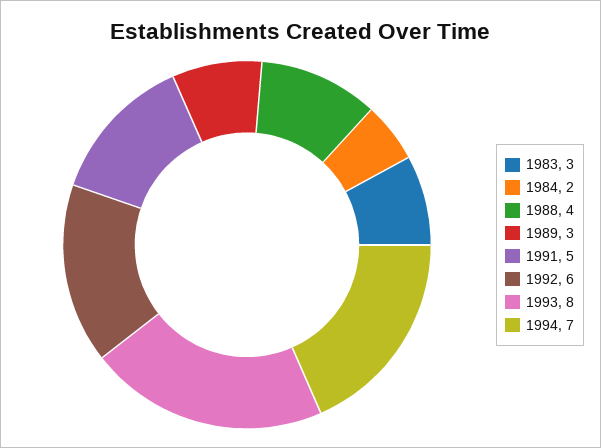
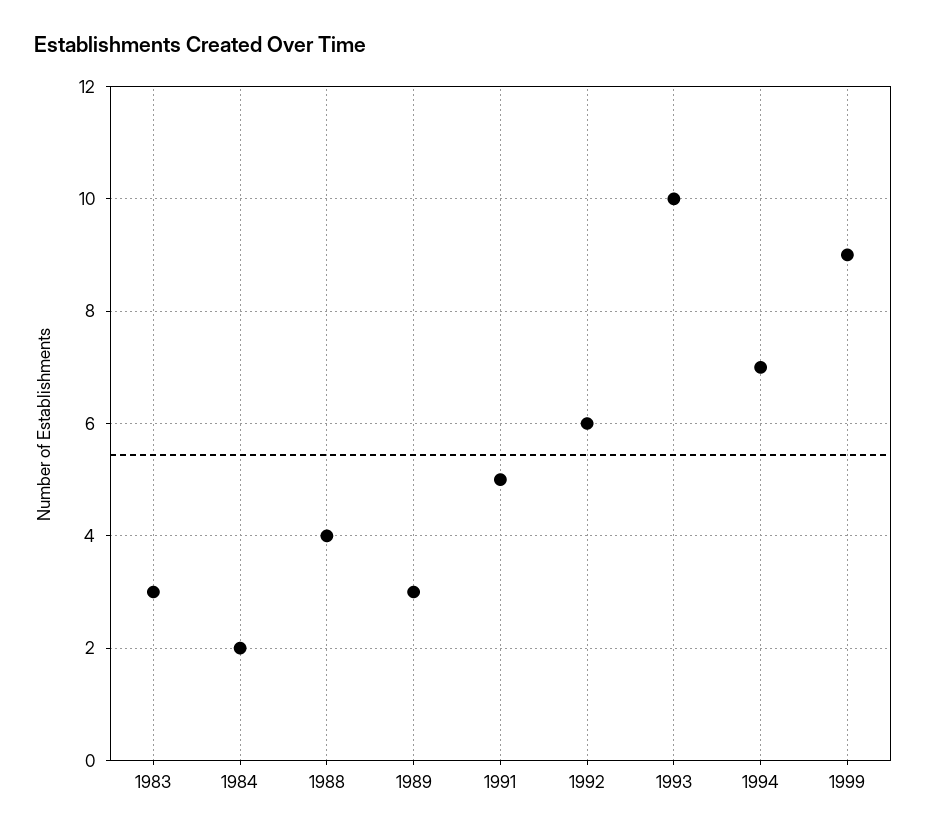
1993: 8 -> 10
1999: none -> 9

